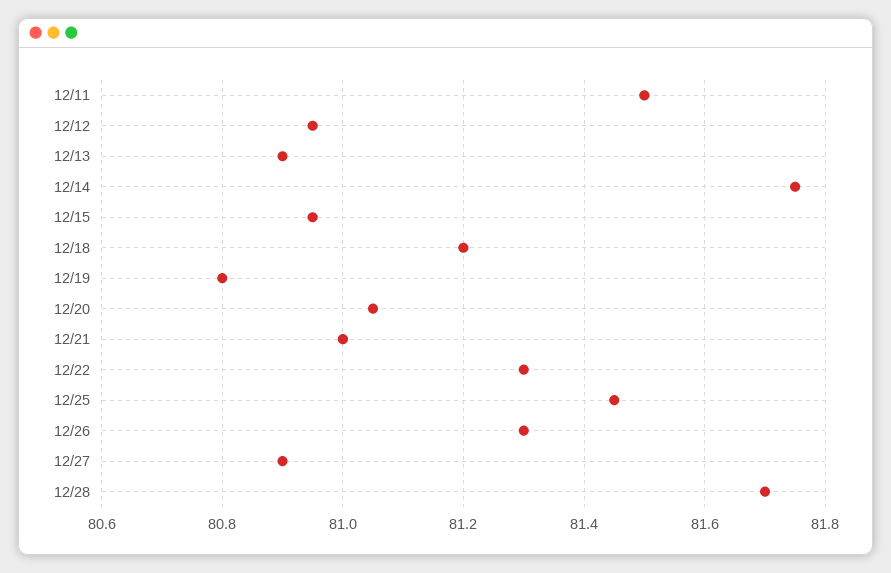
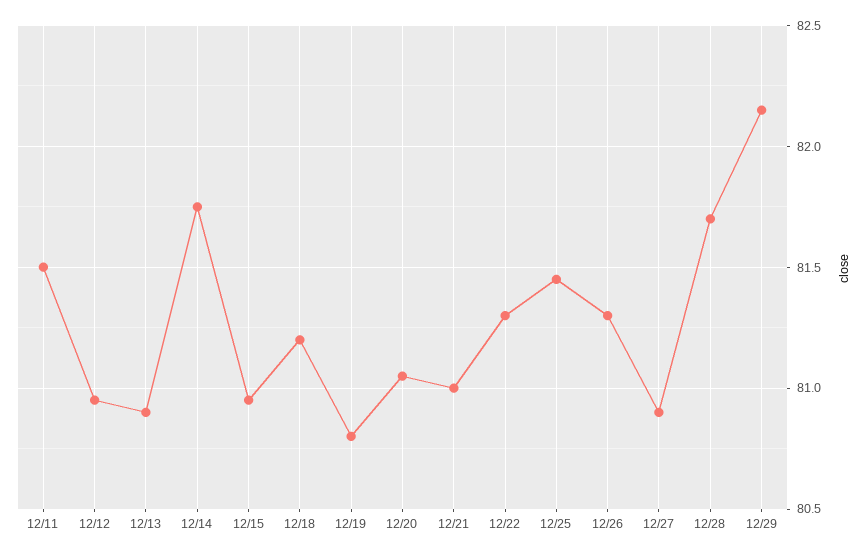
12/29: none -> 82.15

